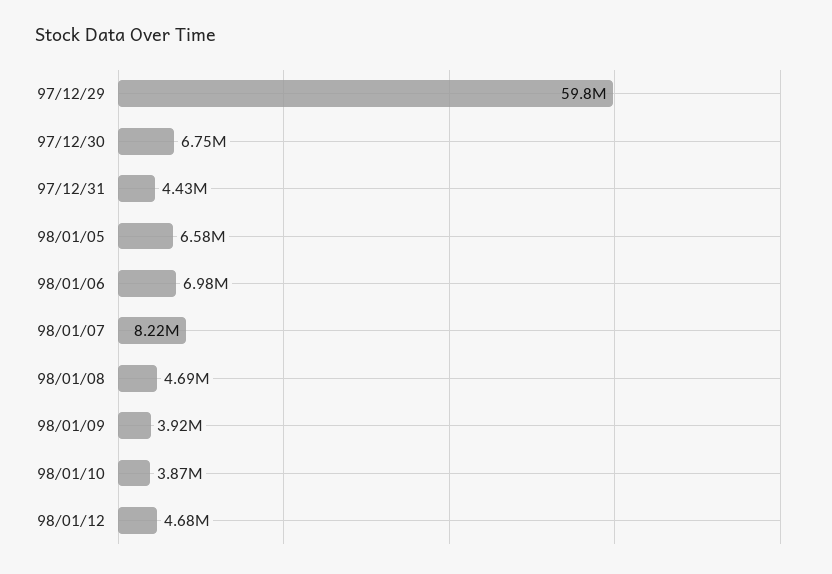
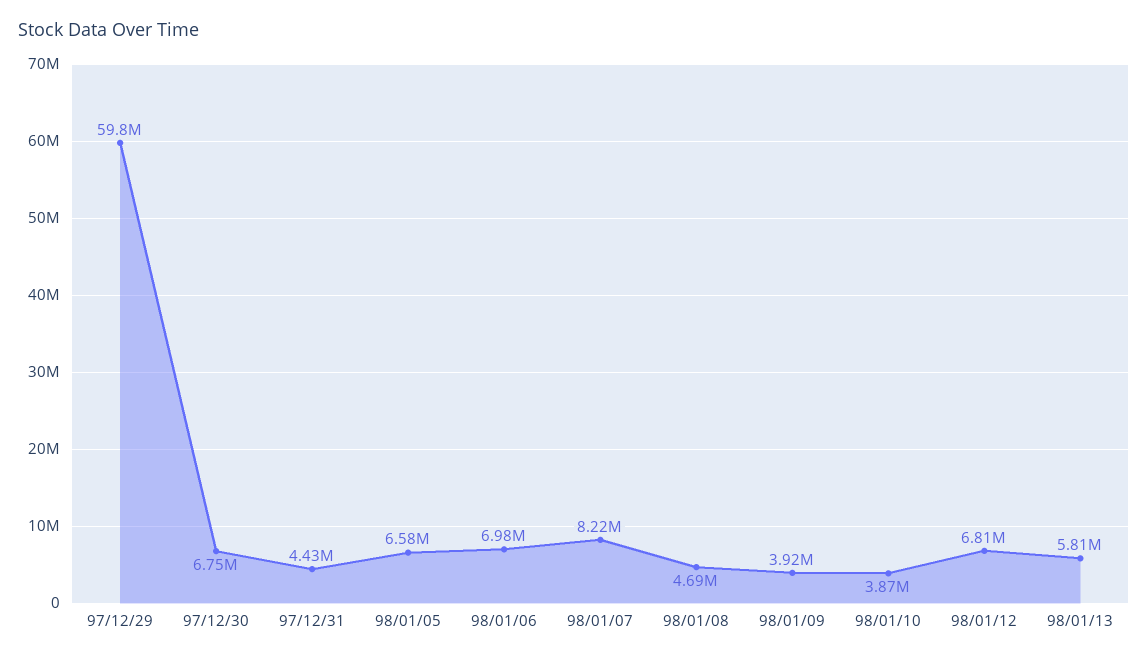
98/01/12: 4680000 -> 6810000
98/01/13: none -> 5810000

